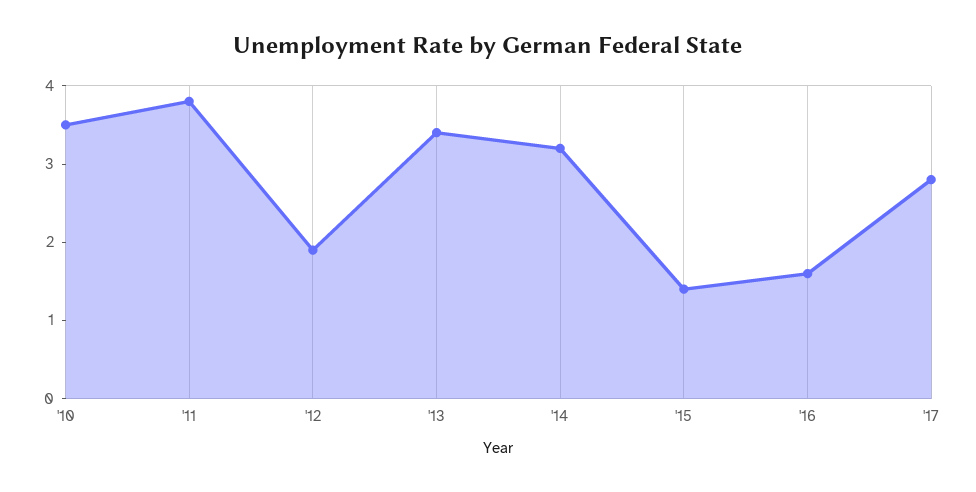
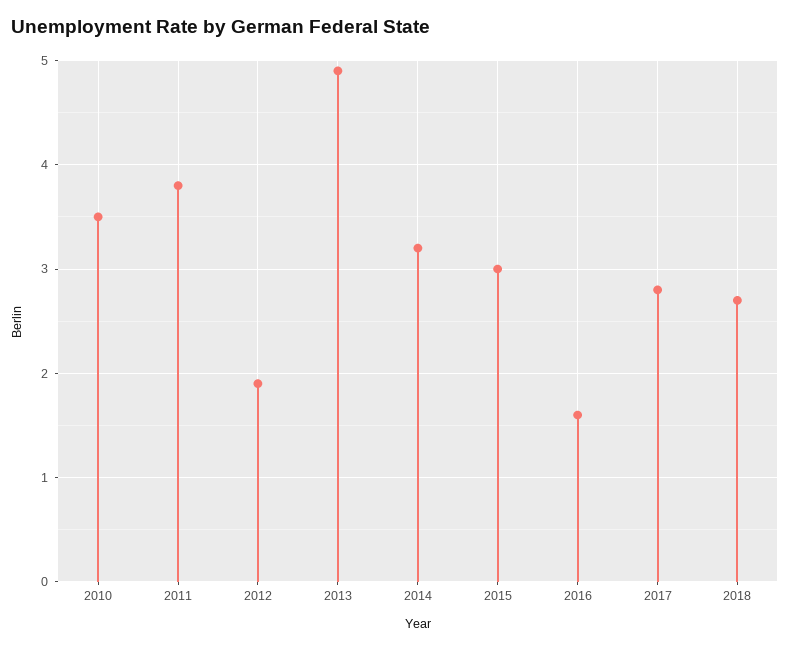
'13: 3.5 -> 4.9
'15: 1.5 -> 3
2018: none -> 2.7

